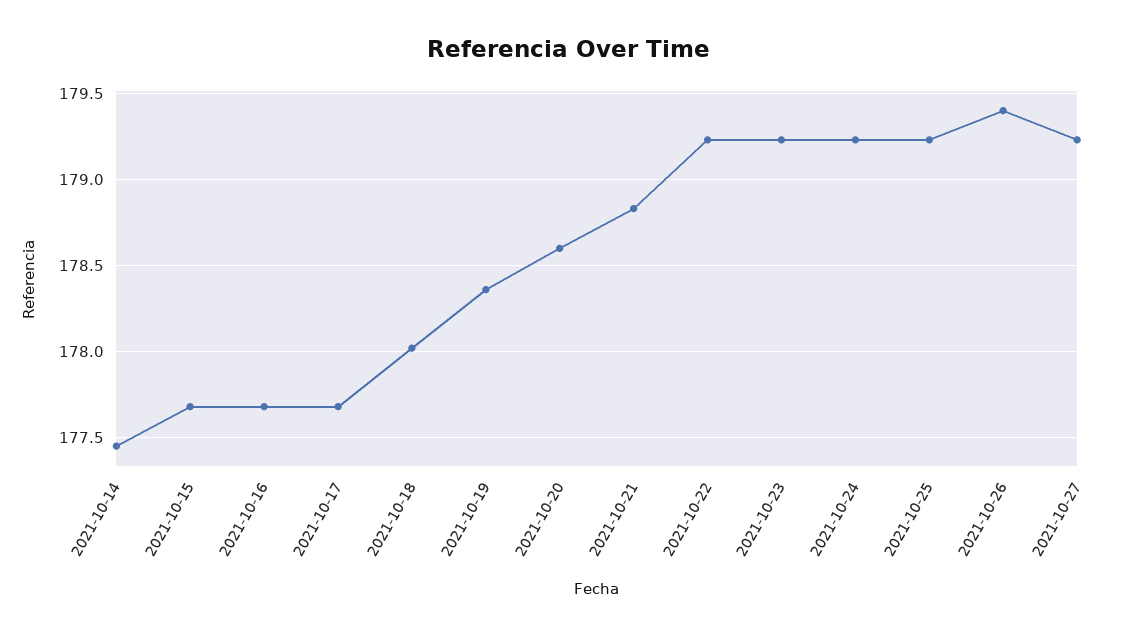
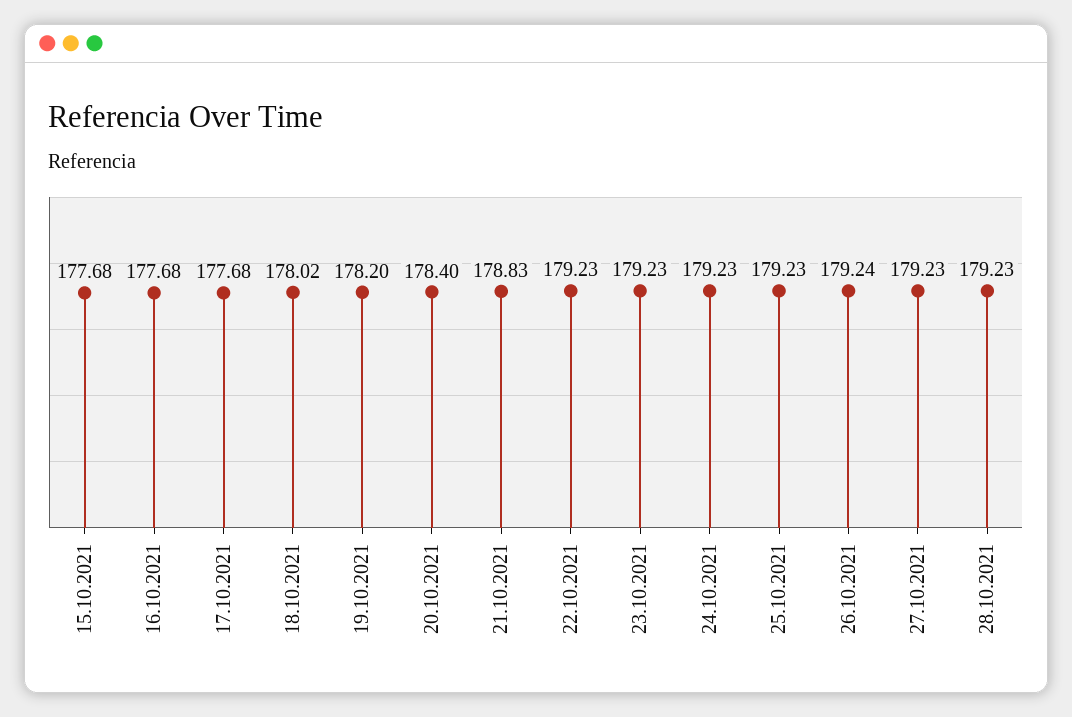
2021-10-14: 177.45 -> none
2021-10-19: 178.35 -> 178.2
2021-10-20: 178.6 -> 178.4
2021-10-26: 179.4 -> 179.24
28.10.2021: none -> 179.23

